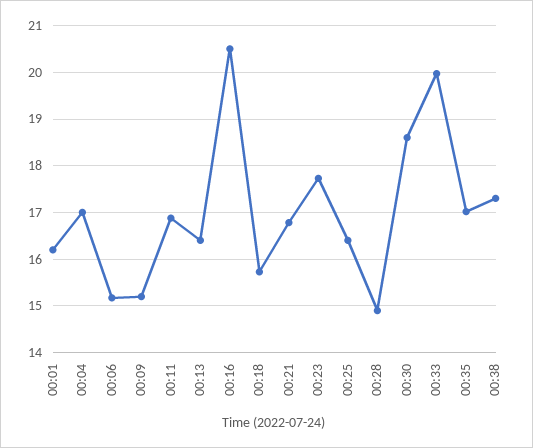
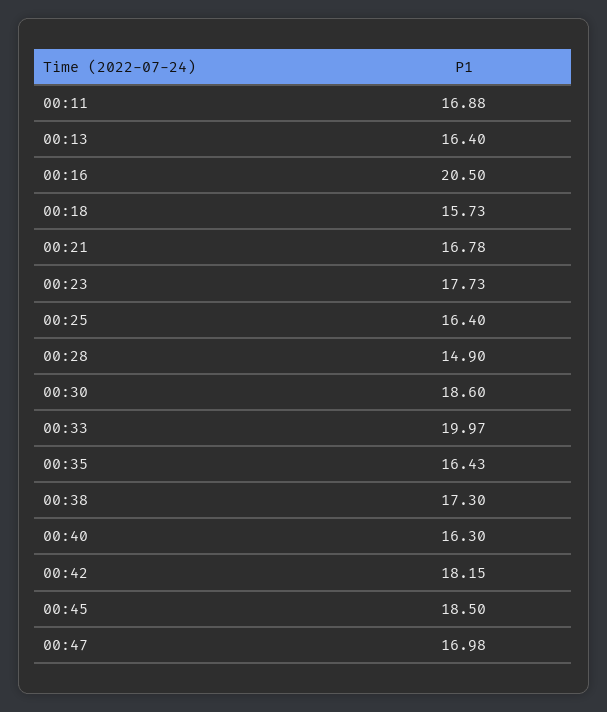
00:01: 16.2 -> none
00:04: 17 -> none
00:06: 15.2 -> none
00:09: 15.2 -> none
00:35: 17 -> 16.43
00:40: none -> 16.3
00:42: none -> 18.15
00:45: none -> 18.5
00:47: none -> 16.98

